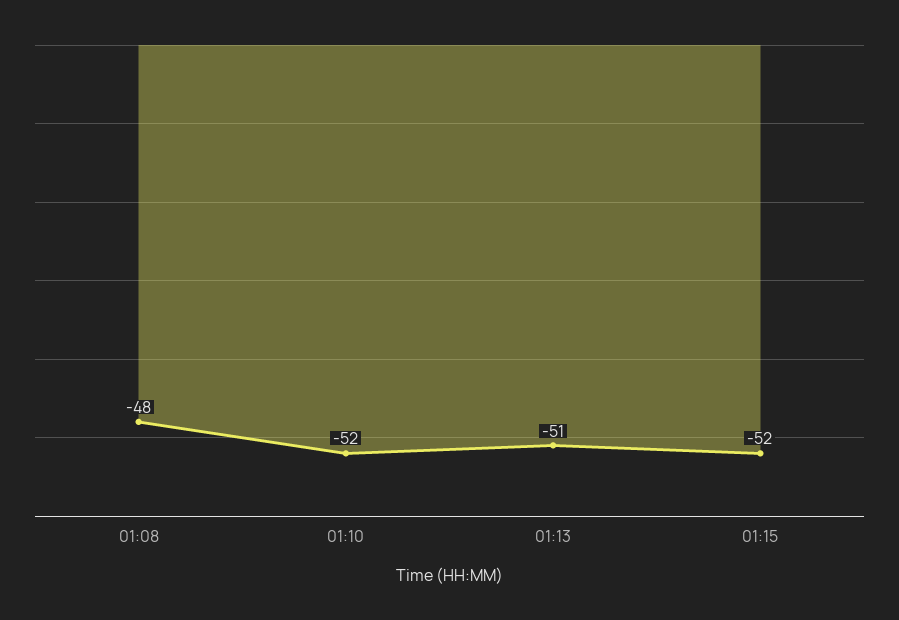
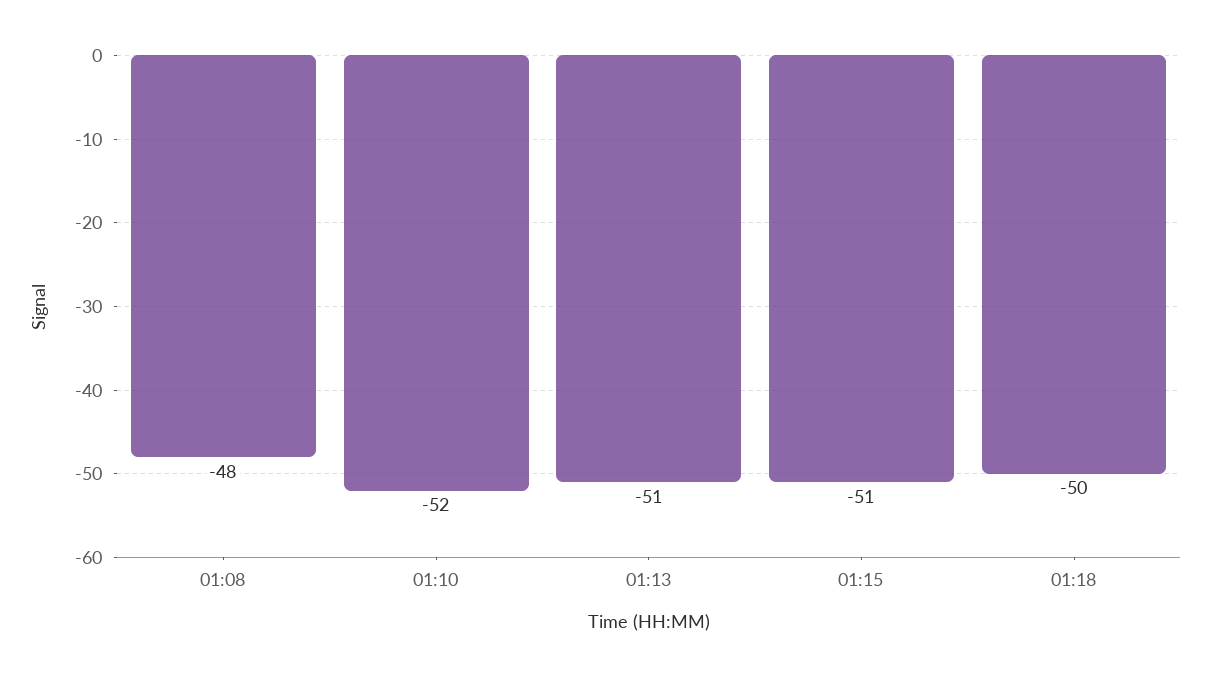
01:15: -52 -> -51
01:18: none -> -50

